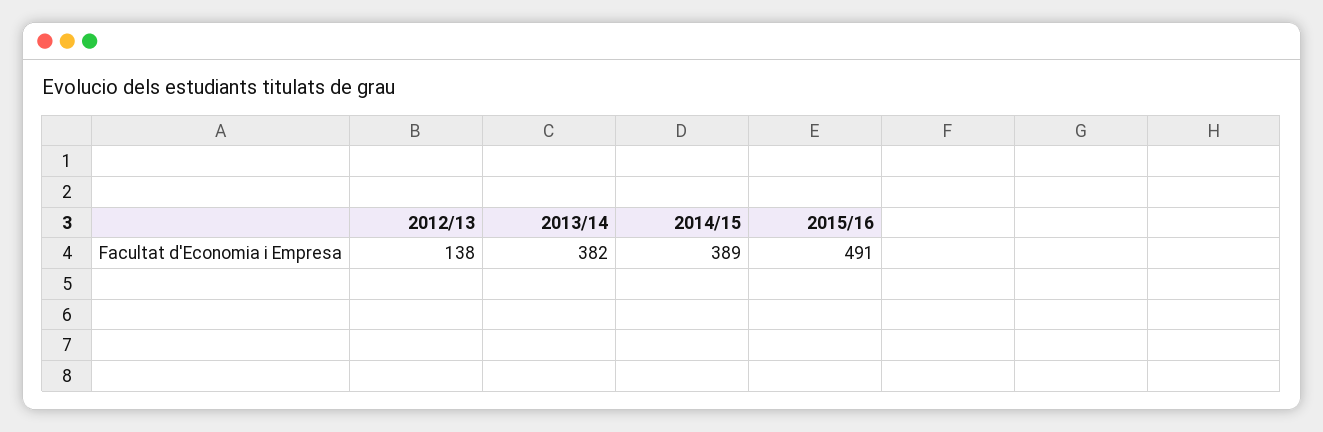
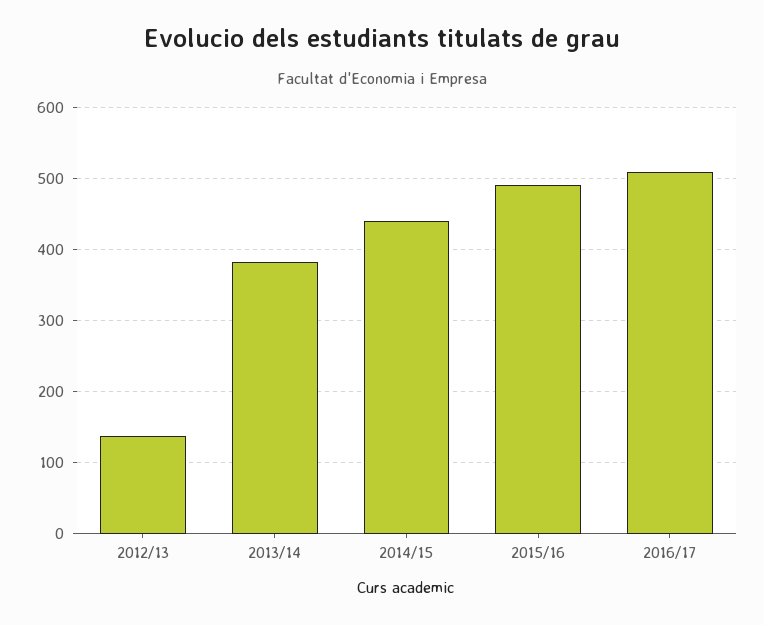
2014/15: 389 -> 440
2016/17: none -> 510

